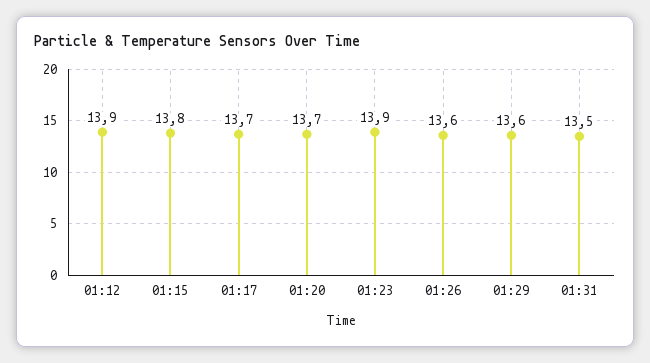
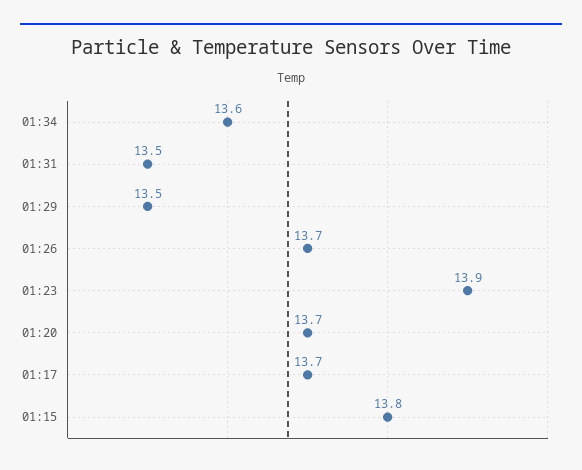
01:12: 13.9 -> none
01:26: 13.6 -> 13.7
01:29: 13.6 -> 13.5
01:34: none -> 13.6

